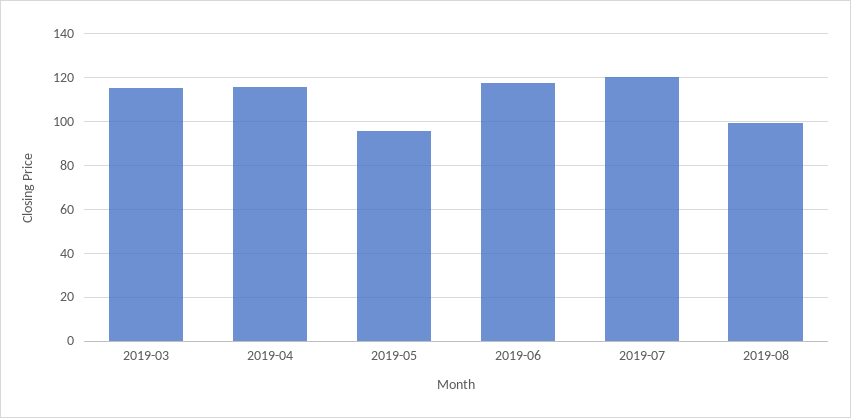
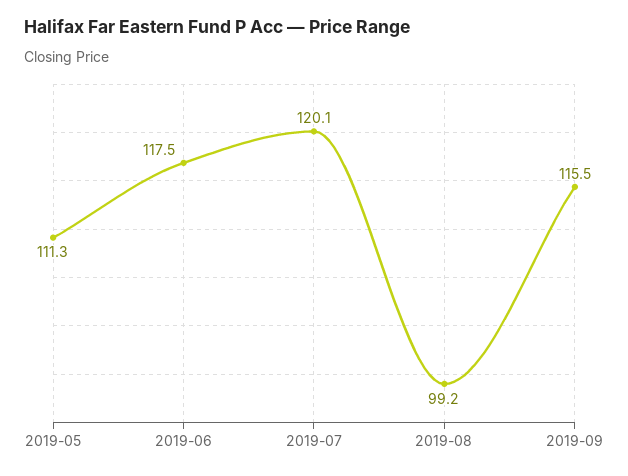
2019-03: 115 -> none
2019-04: 115 -> none
2019-05: 95 -> 111.3
2019-09: none -> 115.5

